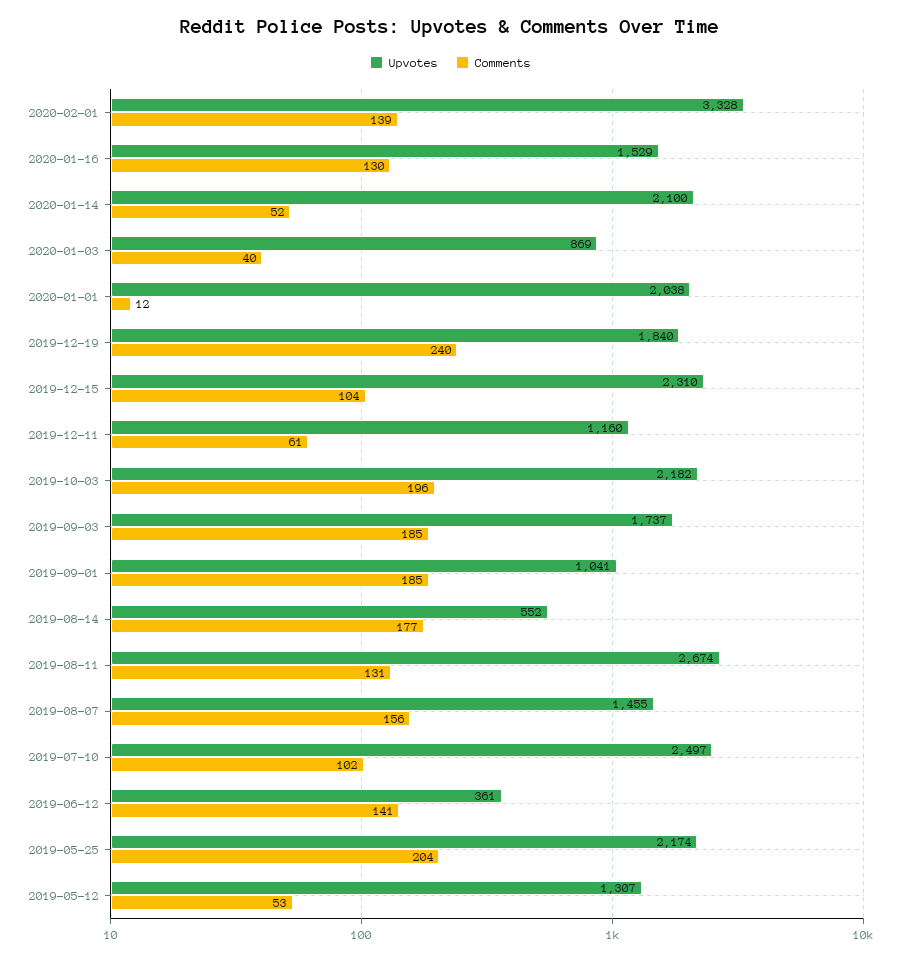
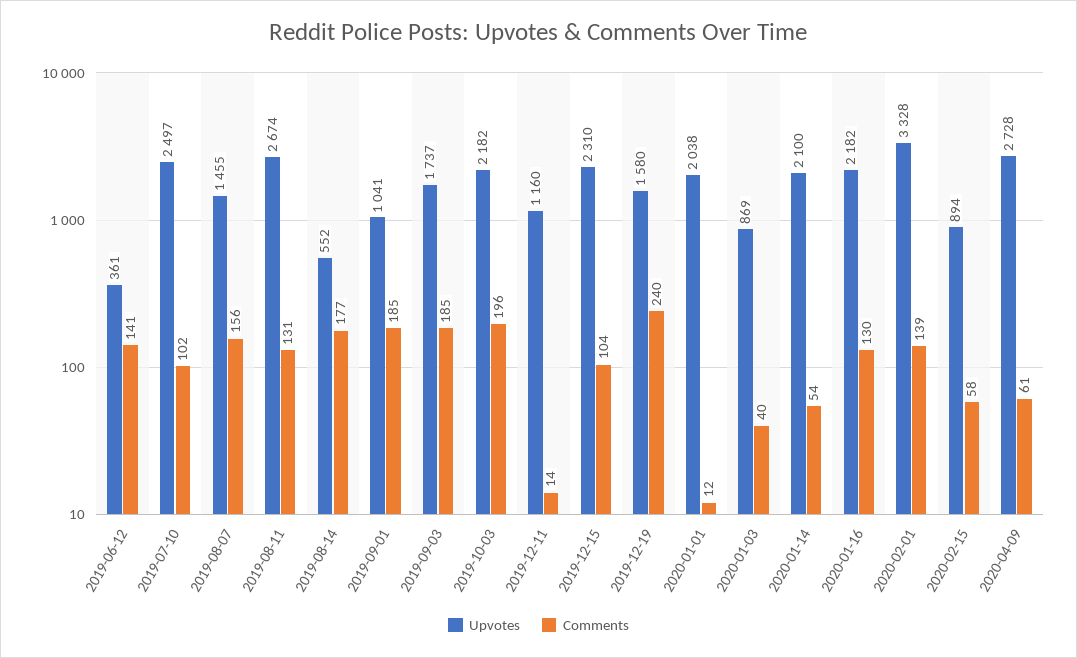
Upvotes, 2020-01-16: 1529 -> 2182
Comments, 2020-01-14: 52 -> 54
Upvotes, 2019-12-19: 1840 -> 1580
Comments, 2019-12-11: 61 -> 14
Upvotes, 2019-05-25: 2174 -> none
Comments, 2019-05-25: 204 -> none
Upvotes, 2019-05-12: 1307 -> none
Comments, 2019-05-12: 53 -> none
Upvotes, 2020-02-15: none -> 894
Comments, 2020-02-15: none -> 58
Upvotes, 2020-04-09: none -> 2728
Comments, 2020-04-09: none -> 61

